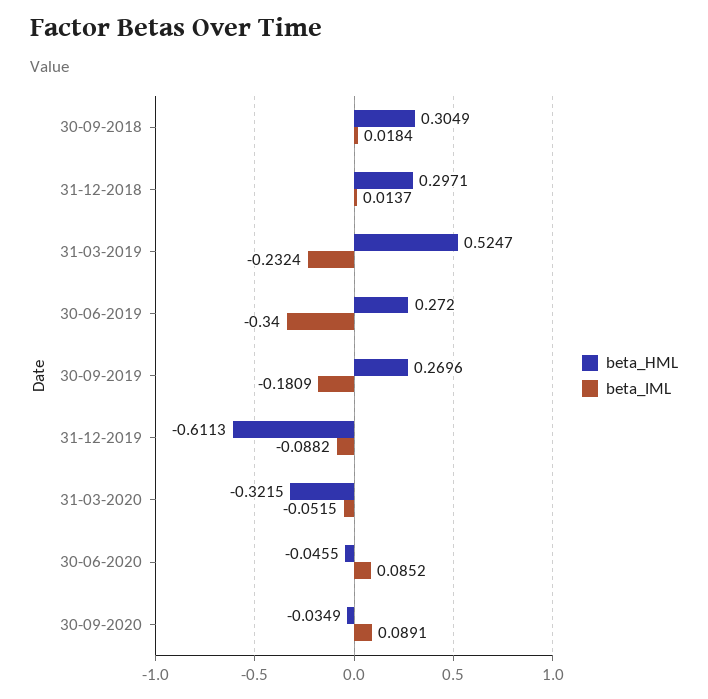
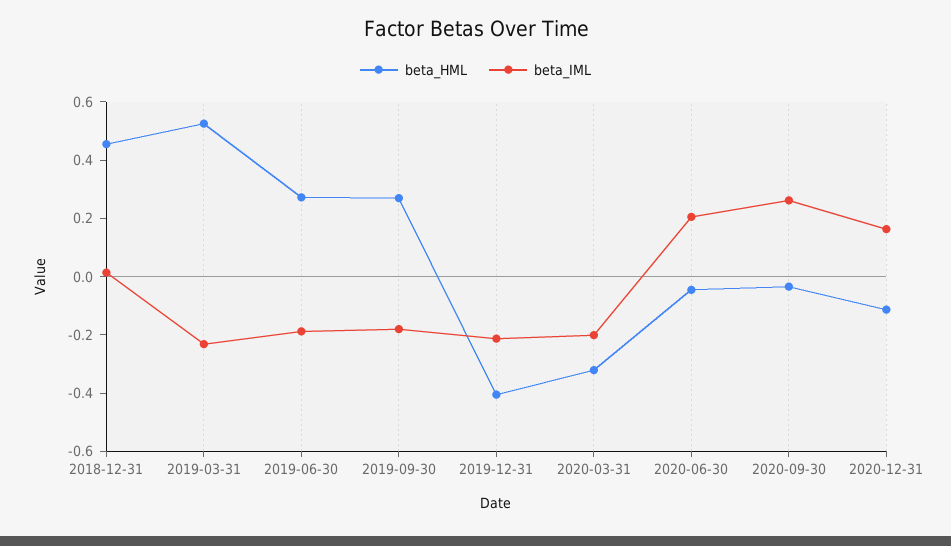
beta_HML, 30-09-2018: 0.3049 -> none
beta_IML, 30-09-2018: 0.0184 -> none
beta_HML, 31-12-2018: 0.2971 -> 0.45
beta_IML, 30-06-2019: -0.34 -> -0.2
beta_HML, 31-12-2019: -0.6113 -> -0.4
beta_IML, 31-12-2019: -0.0882 -> -0.2
beta_IML, 31-03-2020: -0.0515 -> -0.2
beta_IML, 30-06-2020: 0.0852 -> 0.2
beta_IML, 30-09-2020: 0.0891 -> 0.25
beta_HML, 2020-12-31: none -> -0.1
beta_IML, 2020-12-31: none -> 0.15

